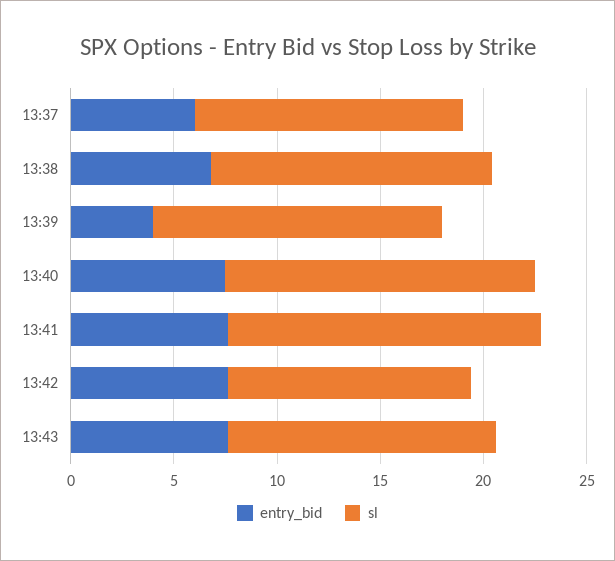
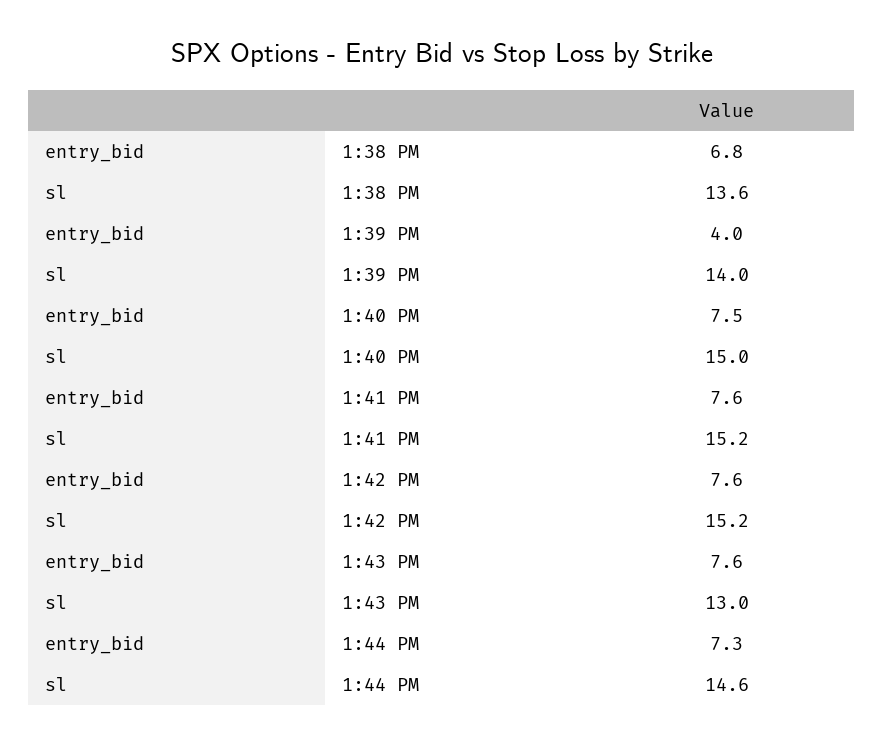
entry_bid, 13:37: 6 -> none
sl, 13:37: 13 -> none
sl, 13:42: 12 -> 15.2
entry_bid, 1:44 PM: none -> 7.3
sl, 1:44 PM: none -> 14.6

